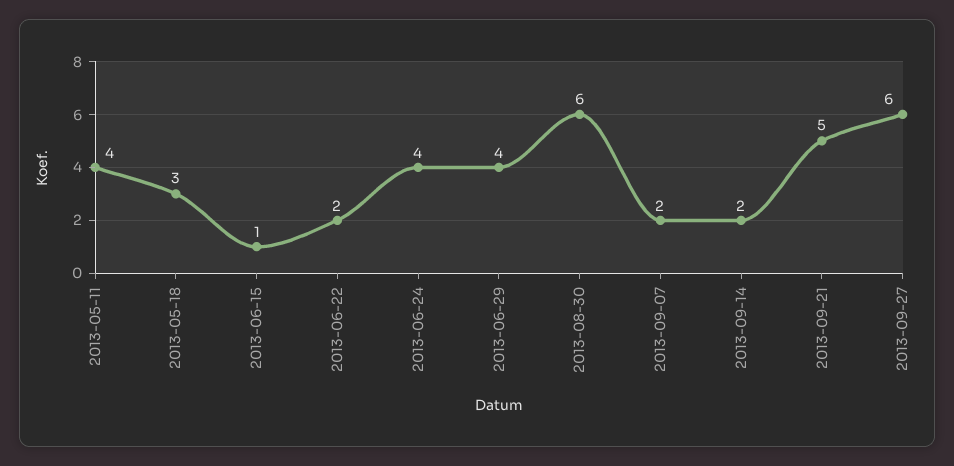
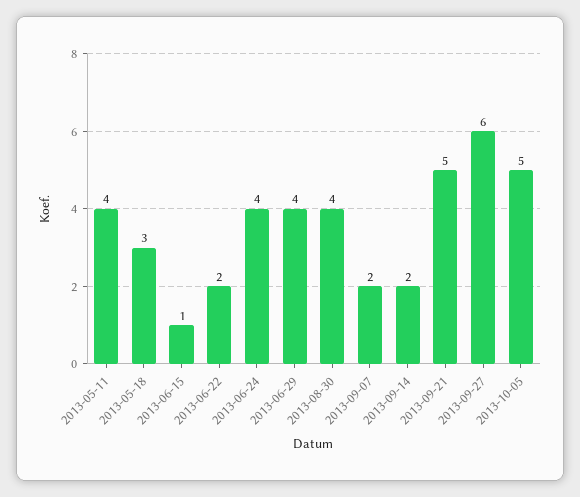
2013-08-30: 6 -> 4
2013-10-05: none -> 5

